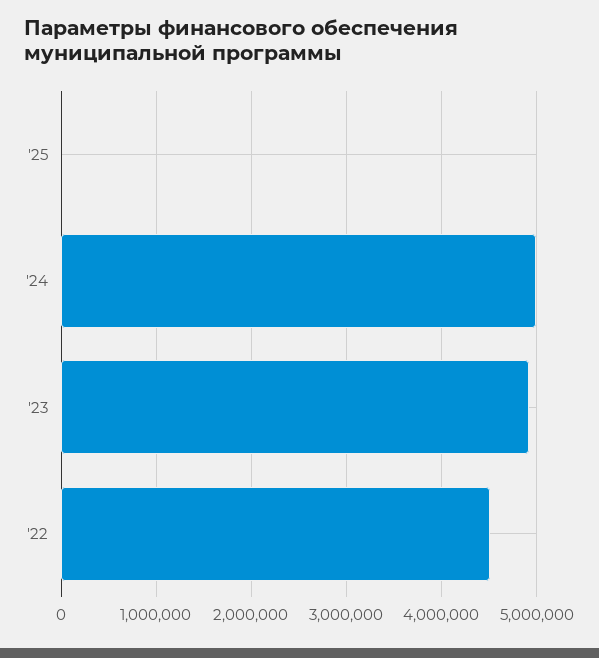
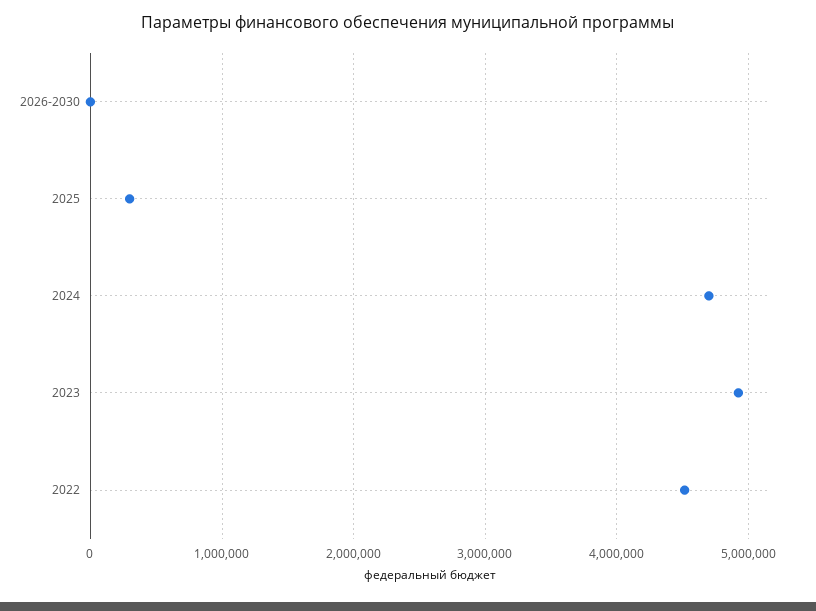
'25: 0 -> 300000
'24: 5000000 -> 4700000
2026-2030: none -> 0

